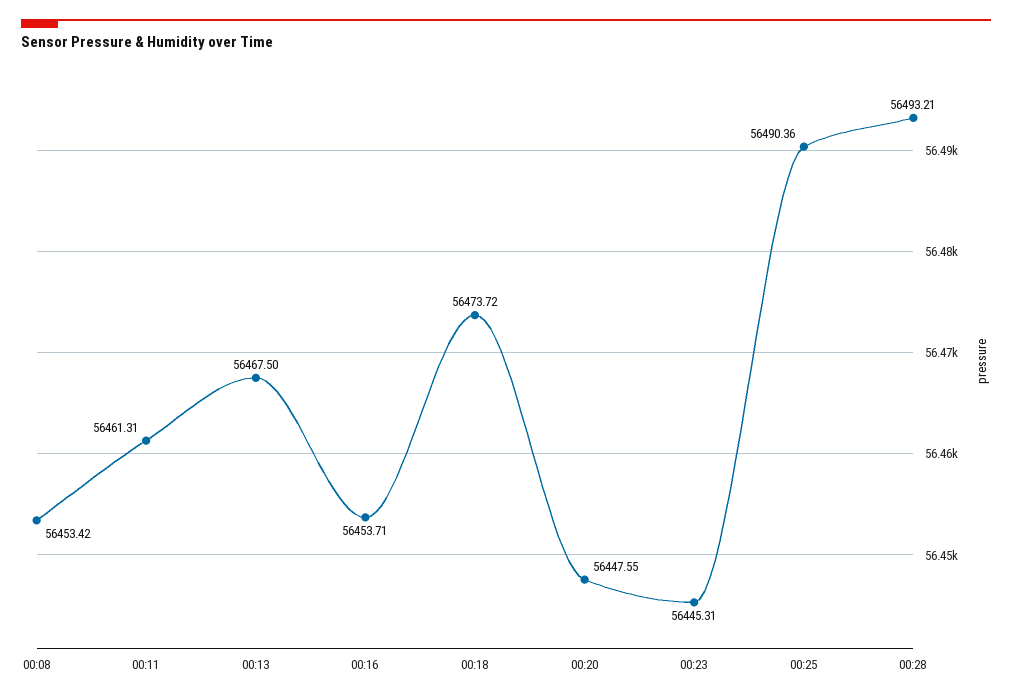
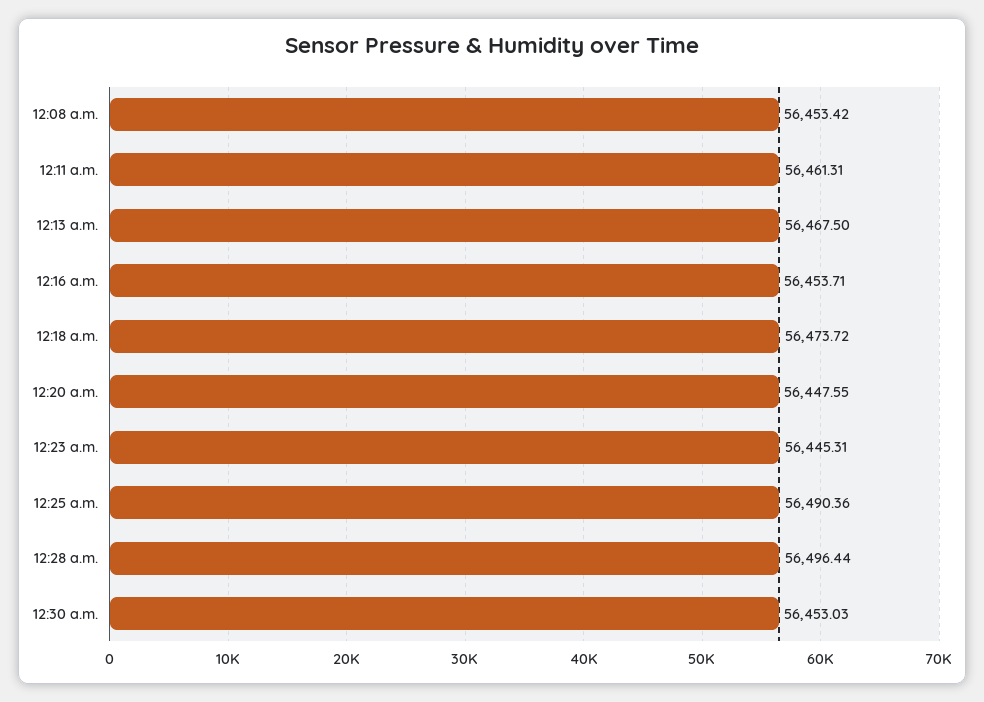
00:28: 56493.21 -> 56496.44
12:30 a.m.: none -> 56453.03

